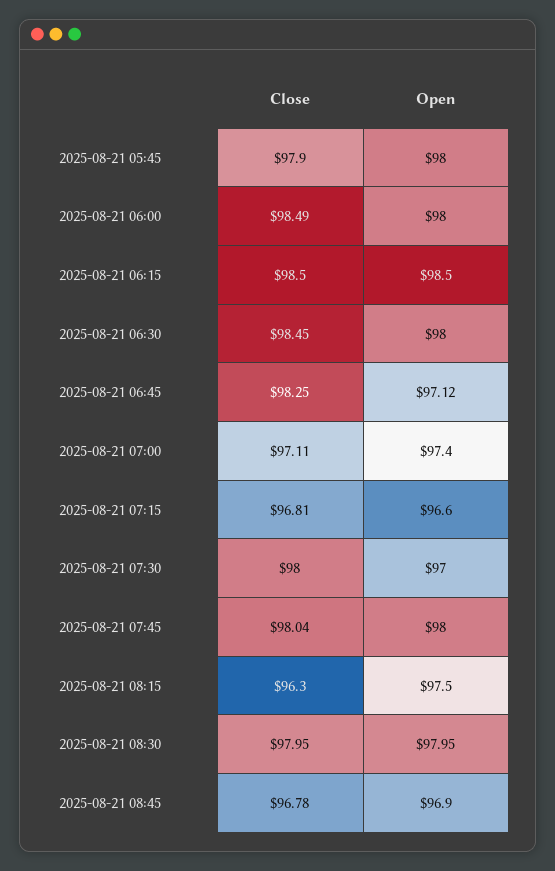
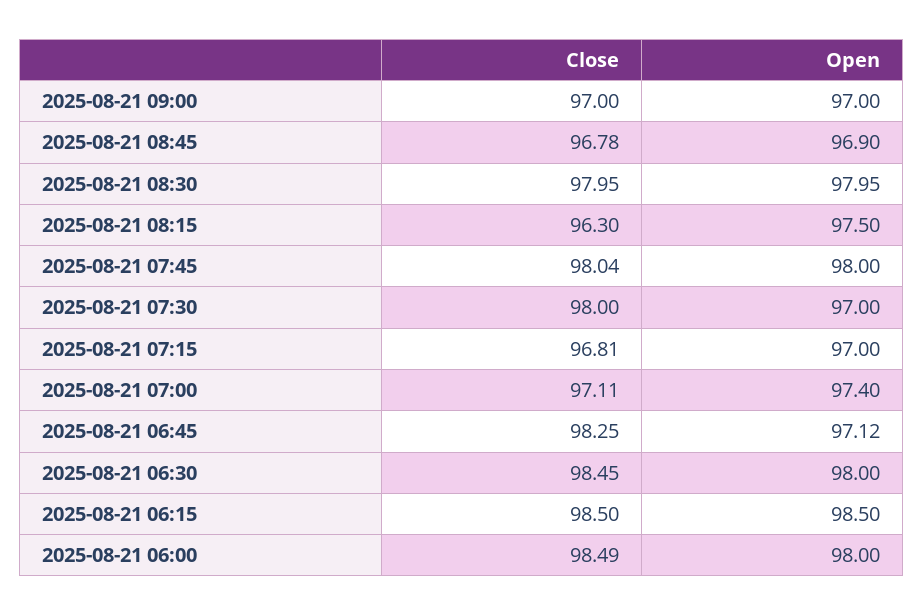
Close, 2025-08-21 05:45: 97.9 -> none
Open, 2025-08-21 05:45: 98 -> none
Open, 2025-08-21 07:15: 96.6 -> 97
Close, 2025-08-21 09:00: none -> 97
Open, 2025-08-21 09:00: none -> 97

